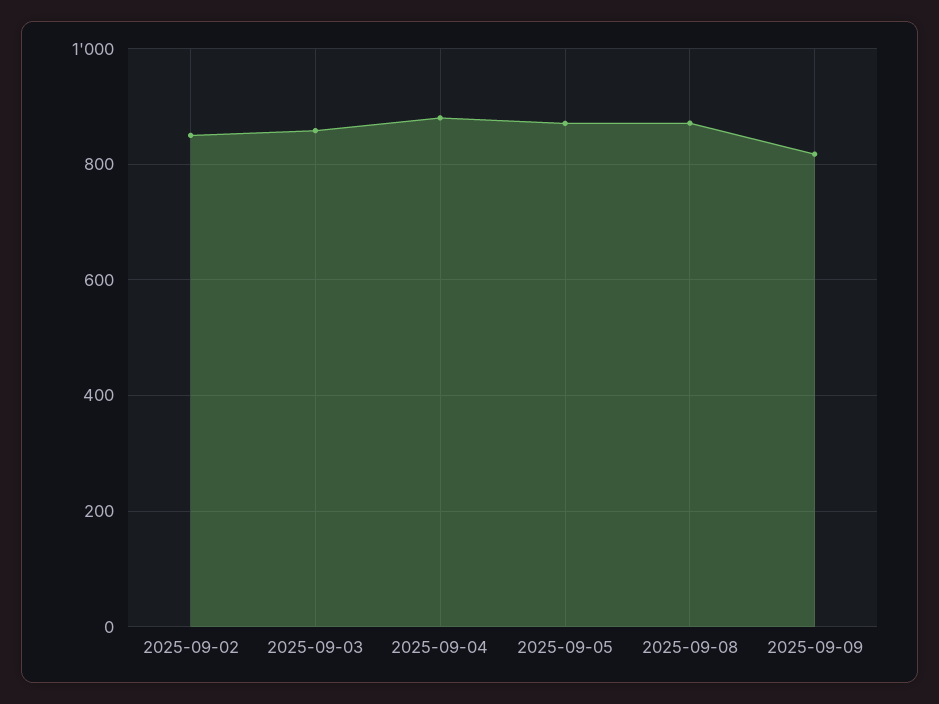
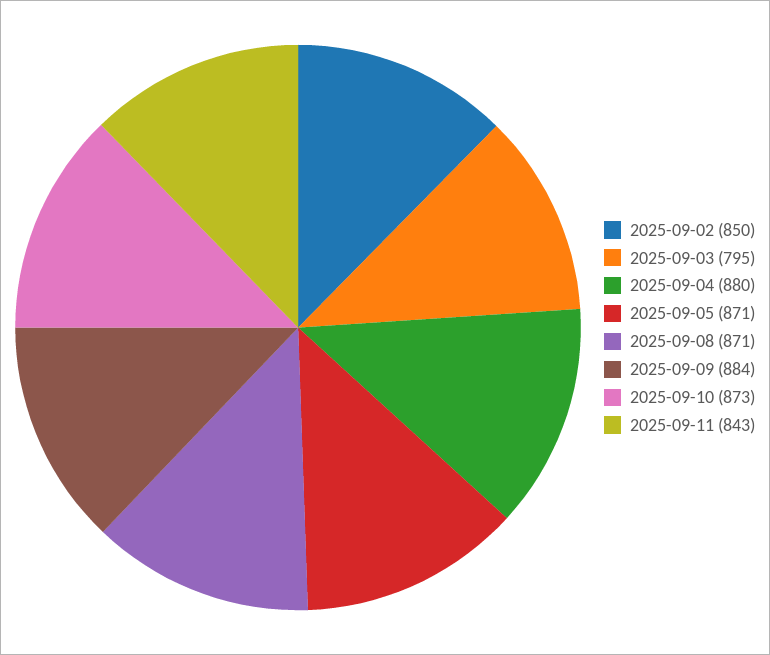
2025-09-03: 860 -> 795
2025-09-09: 820 -> 884
2025-09-10: none -> 873
2025-09-11: none -> 843

